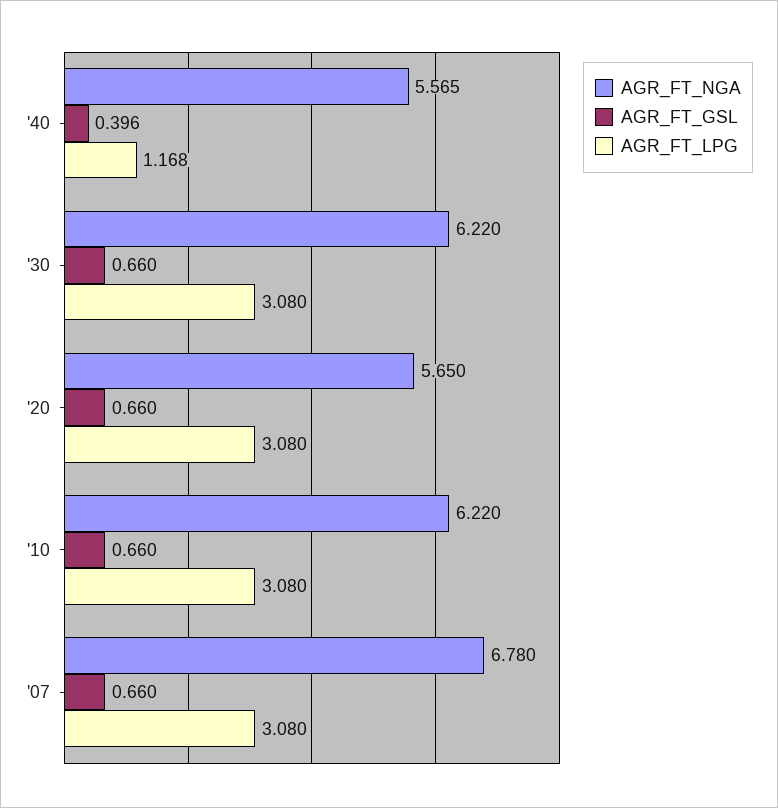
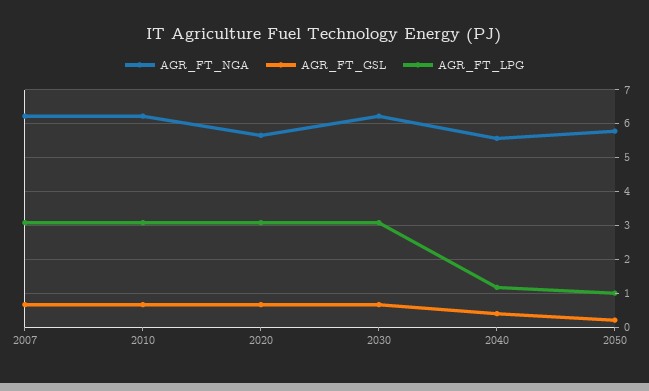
AGR_FT_NGA, '07: 6.78 -> 6.2
AGR_FT_NGA, 2050: none -> 5.8
AGR_FT_GSL, 2050: none -> 0.2
AGR_FT_LPG, 2050: none -> 1

